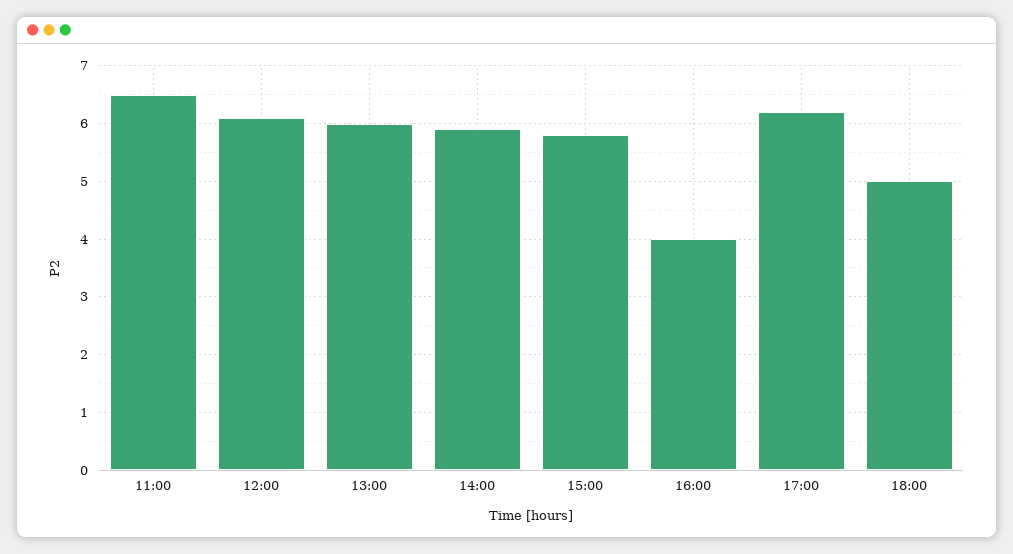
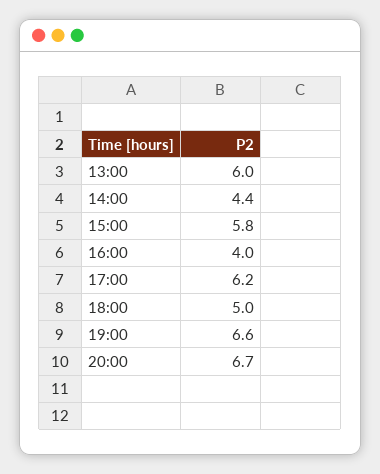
11:00: 6.5 -> none
12:00: 6 -> none
14:00: 6 -> 4.4
19:00: none -> 6.6
20:00: none -> 6.7

